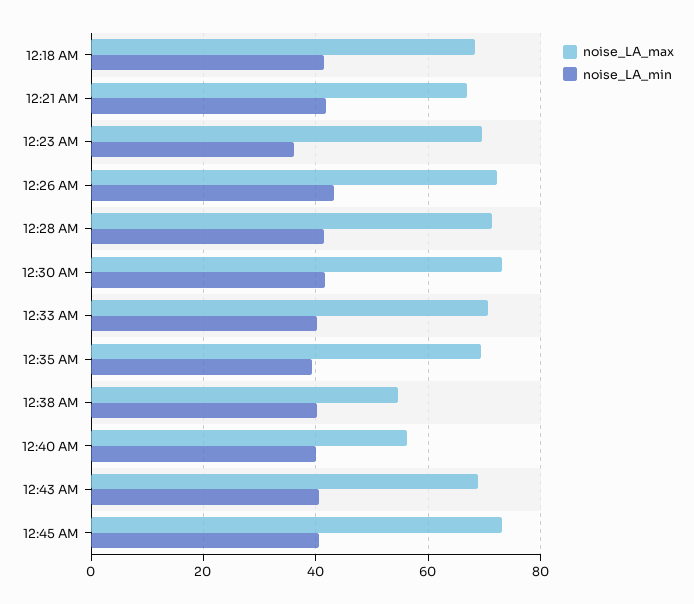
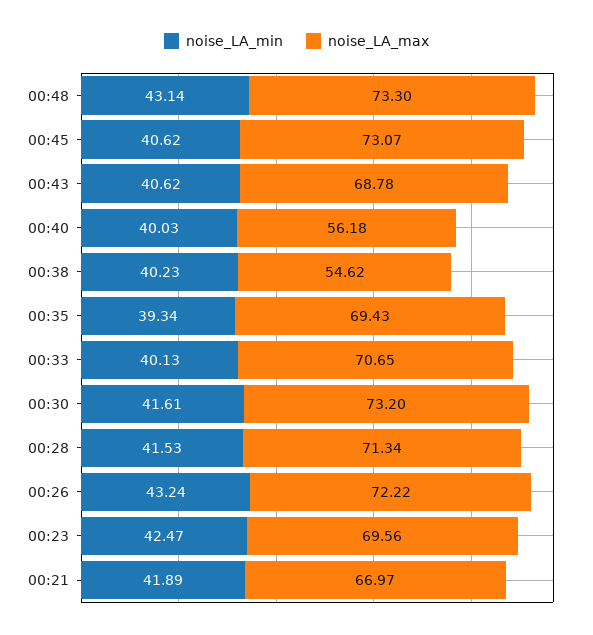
noise_LA_max, 12:18 AM: 68 -> none
noise_LA_min, 12:18 AM: 42 -> none
noise_LA_min, 12:23 AM: 36 -> 42.47
noise_LA_min, 00:48: none -> 43.14
noise_LA_max, 00:48: none -> 73.3

